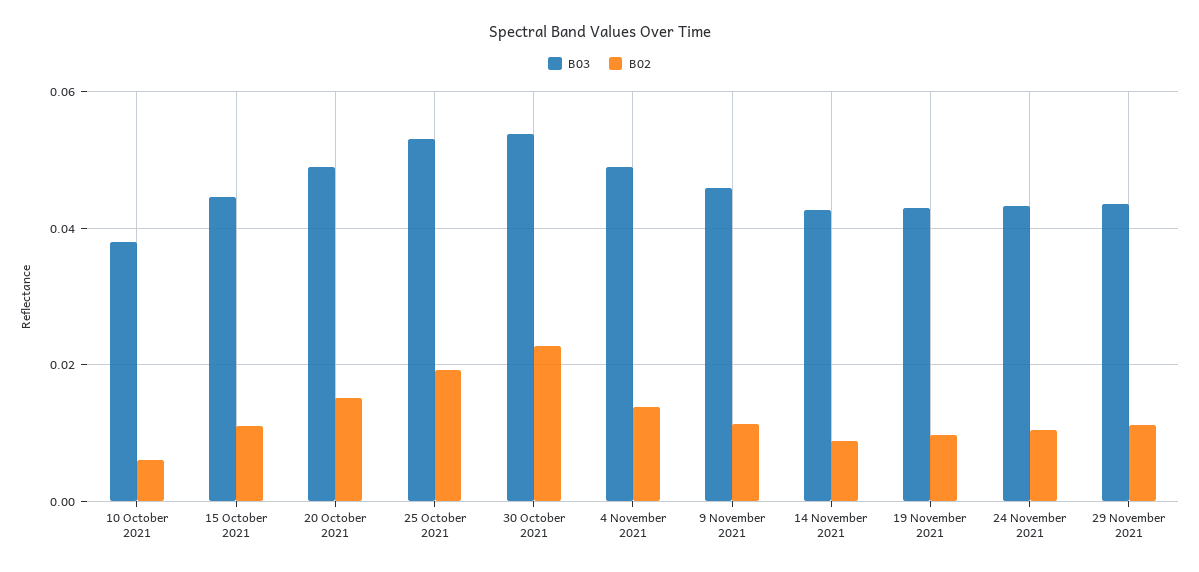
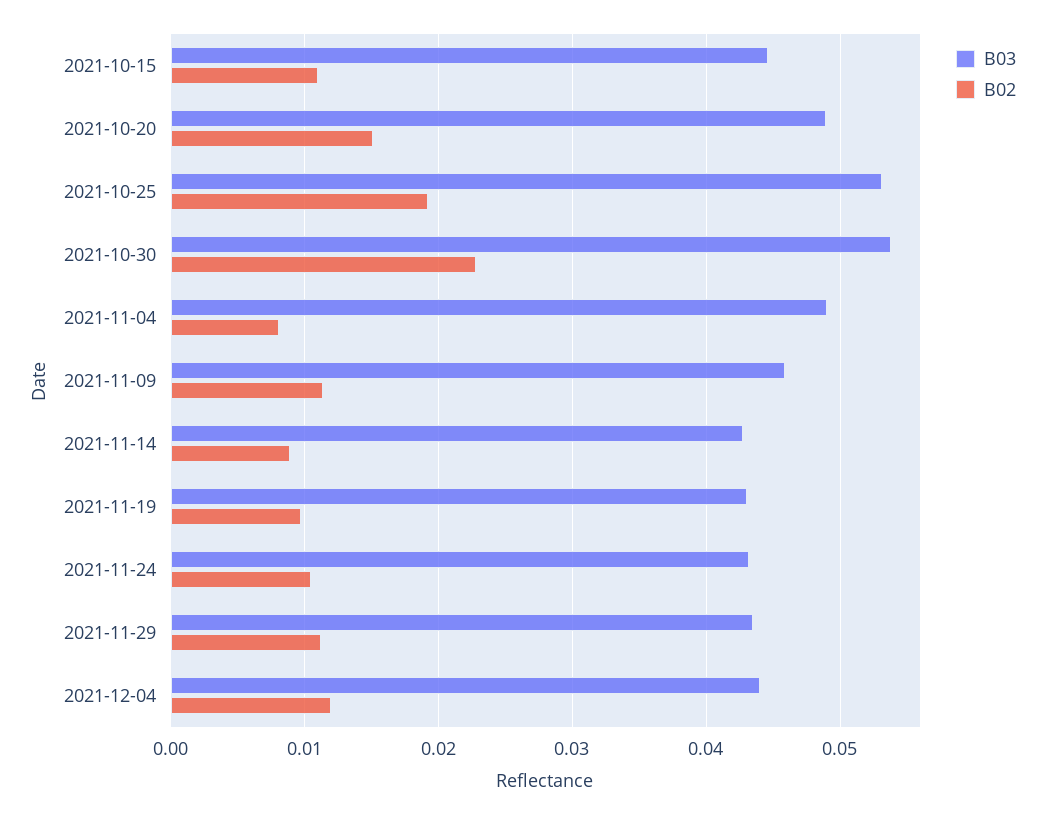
B03, 10 October 2021: 0.038 -> none
B02, 10 October 2021: 0.006 -> none
B02, 4 November 2021: 0.014 -> 0.008
B03, 2021-12-04: none -> 0.044
B02, 2021-12-04: none -> 0.012

